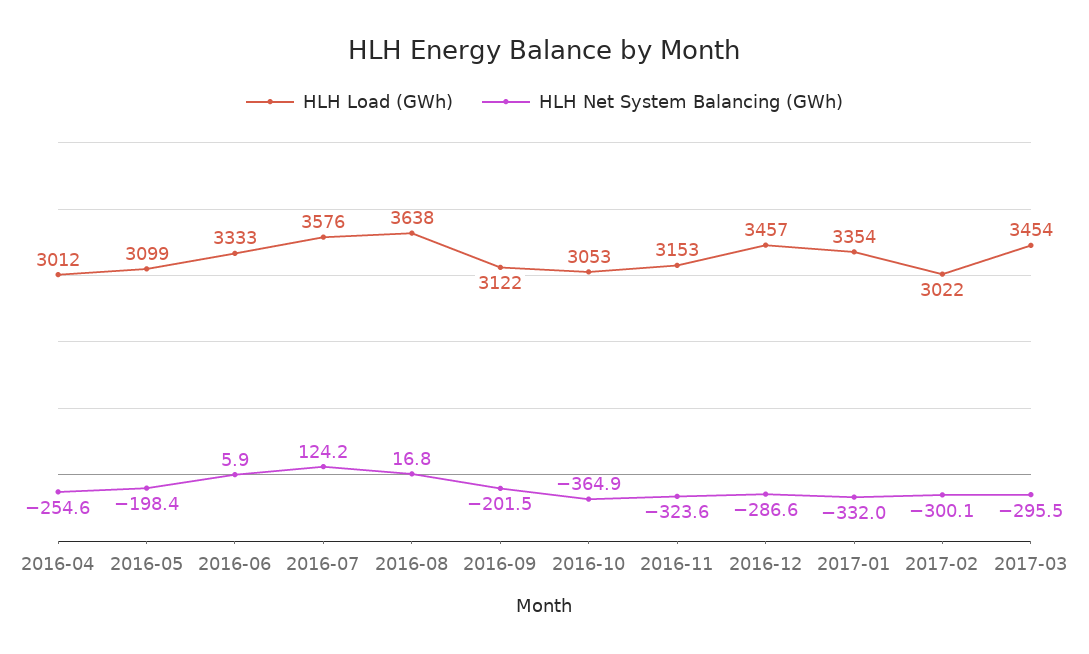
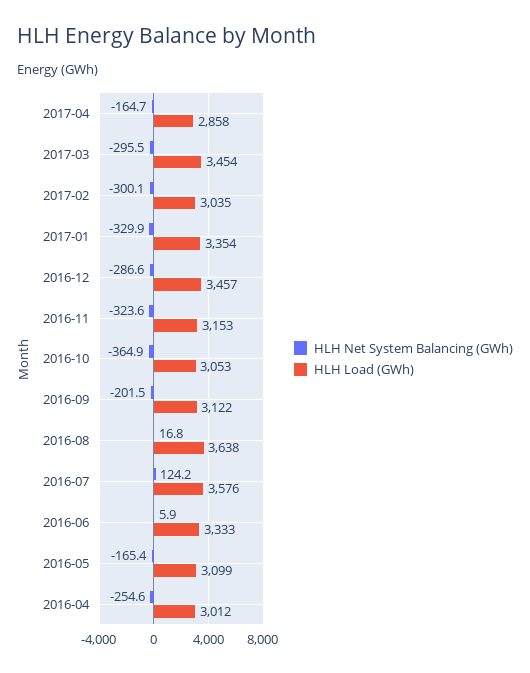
HLH Net System Balancing (GWh), 2016-05: -198.4 -> -165.4
HLH Net System Balancing (GWh), 2017-01: -332 -> -329.9
HLH Load (GWh), 2017-02: 3022 -> 3035
HLH Net System Balancing (GWh), 2017-04: none -> -164.7
HLH Load (GWh), 2017-04: none -> 2858

